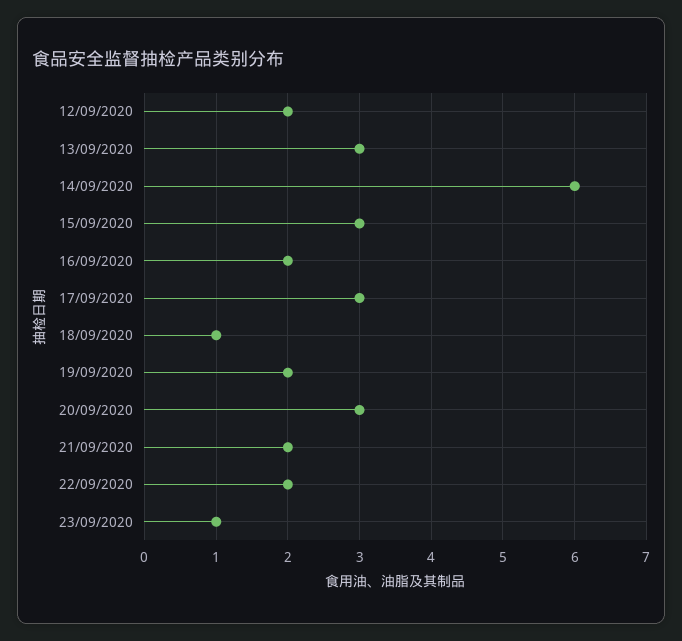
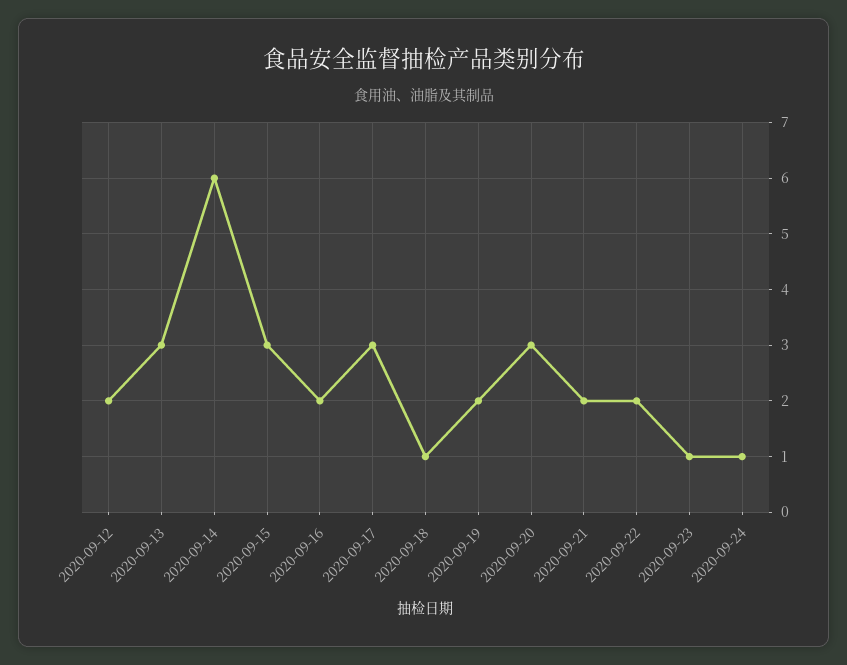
2020-09-24: none -> 1

